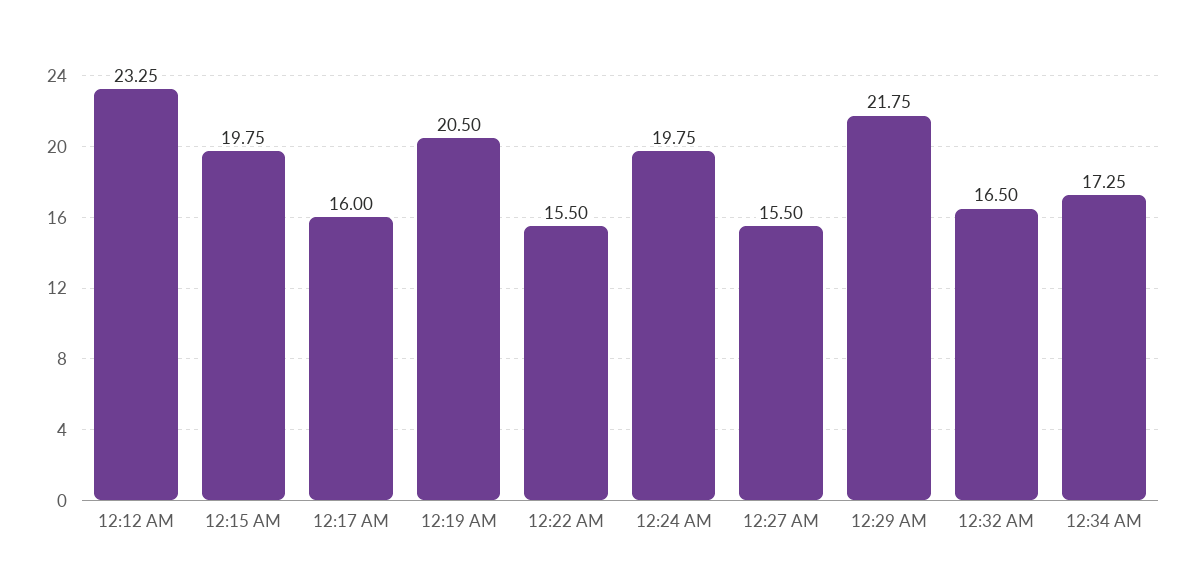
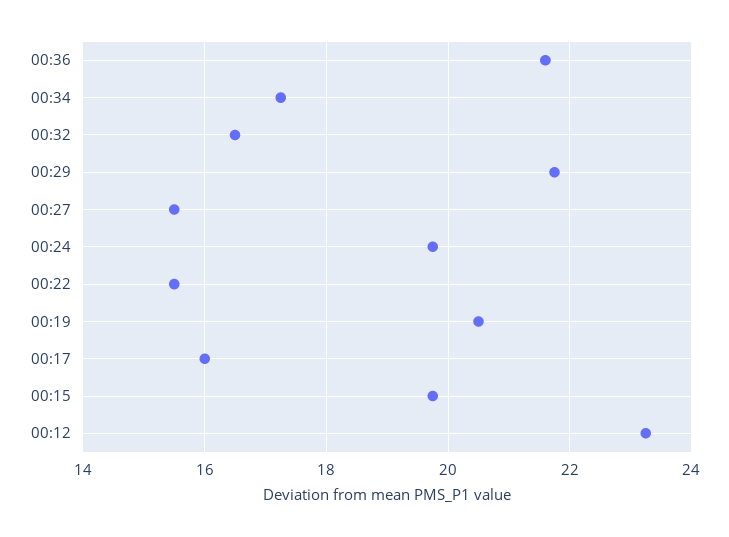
00:36: none -> 21.6

